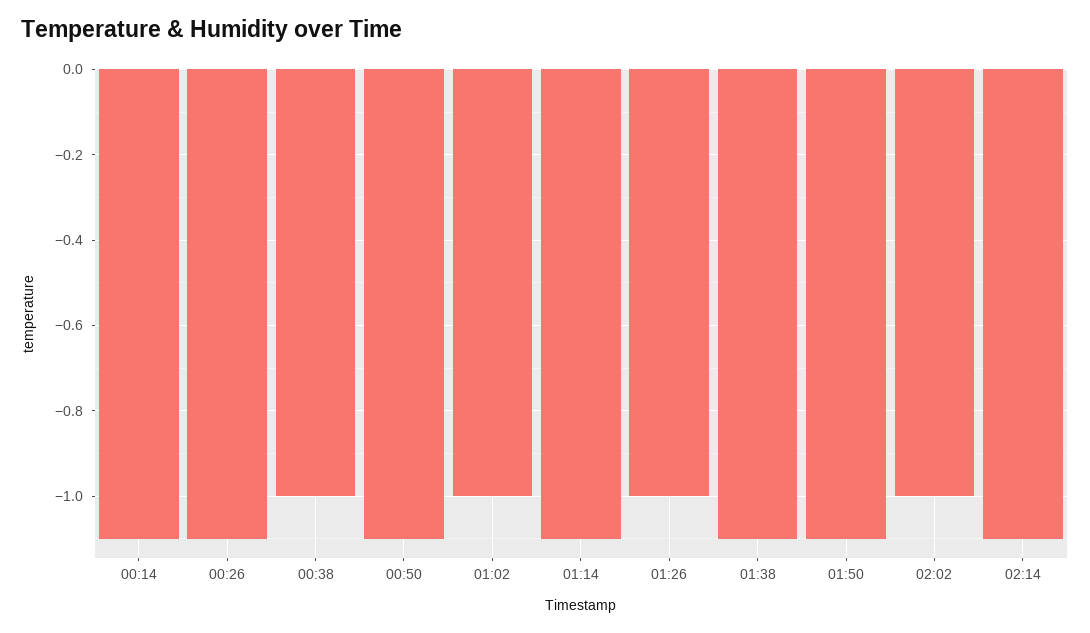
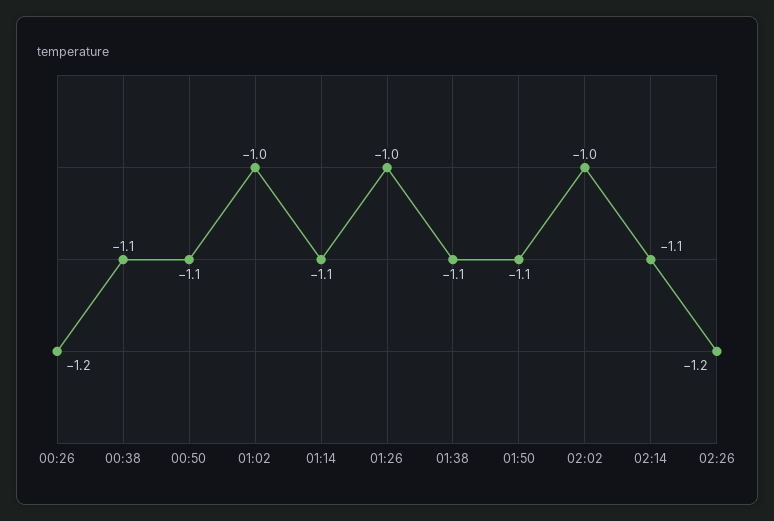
00:14: -1.1 -> none
00:26: -1.1 -> -1.2
00:38: -1 -> -1.1
02:26: none -> -1.2

